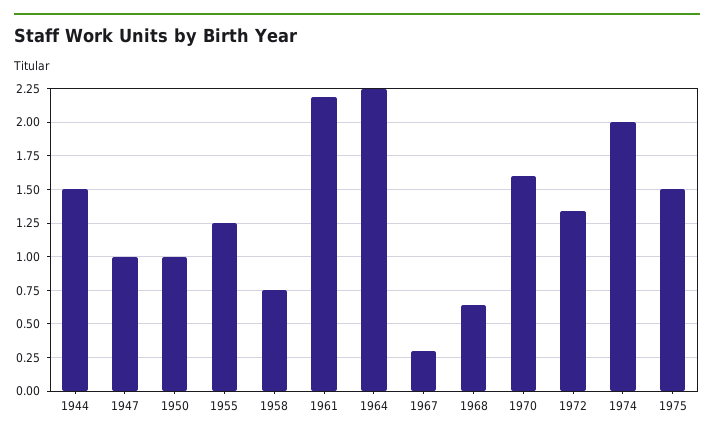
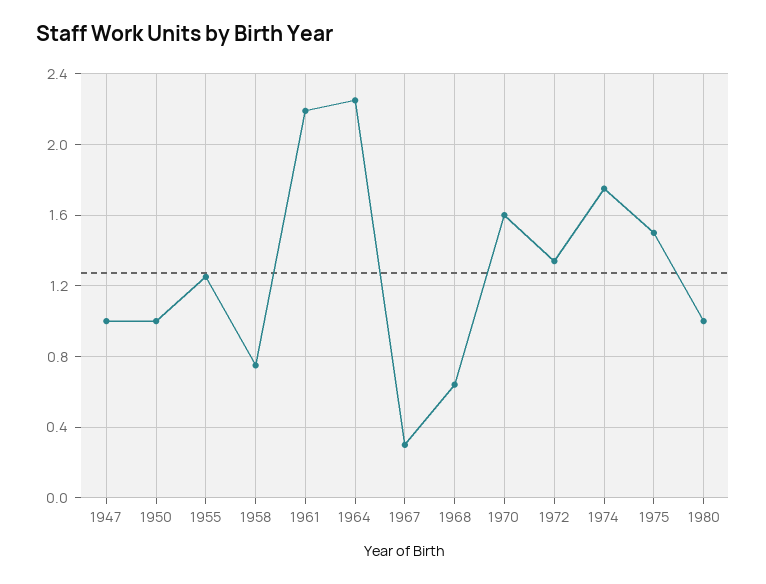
1944: 1.5 -> none
1974: 2 -> 1.75
1980: none -> 1

